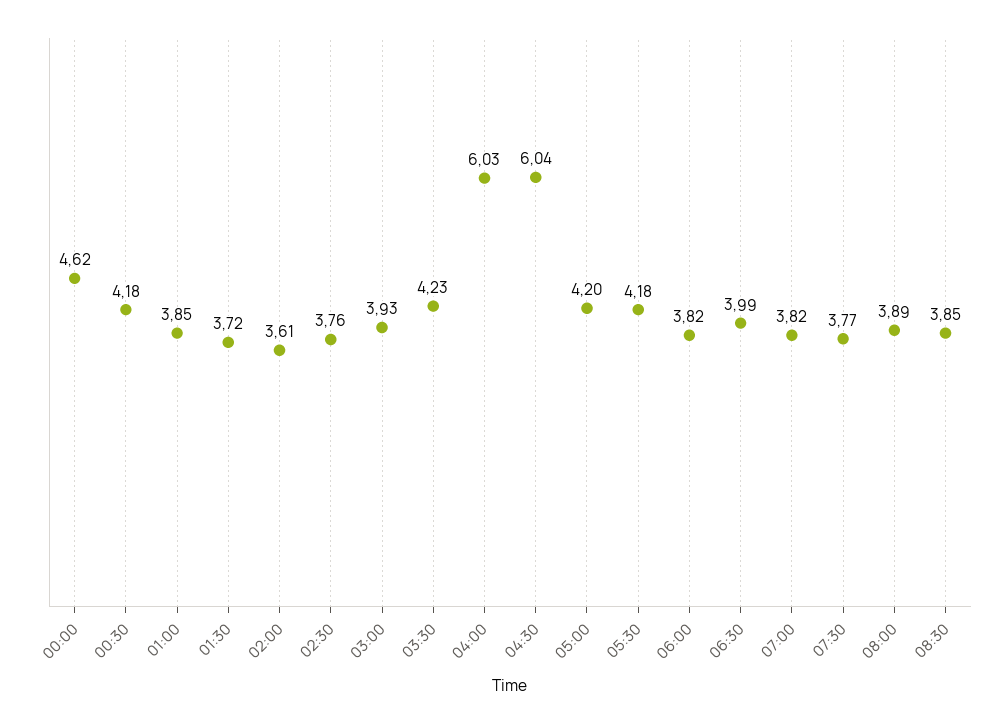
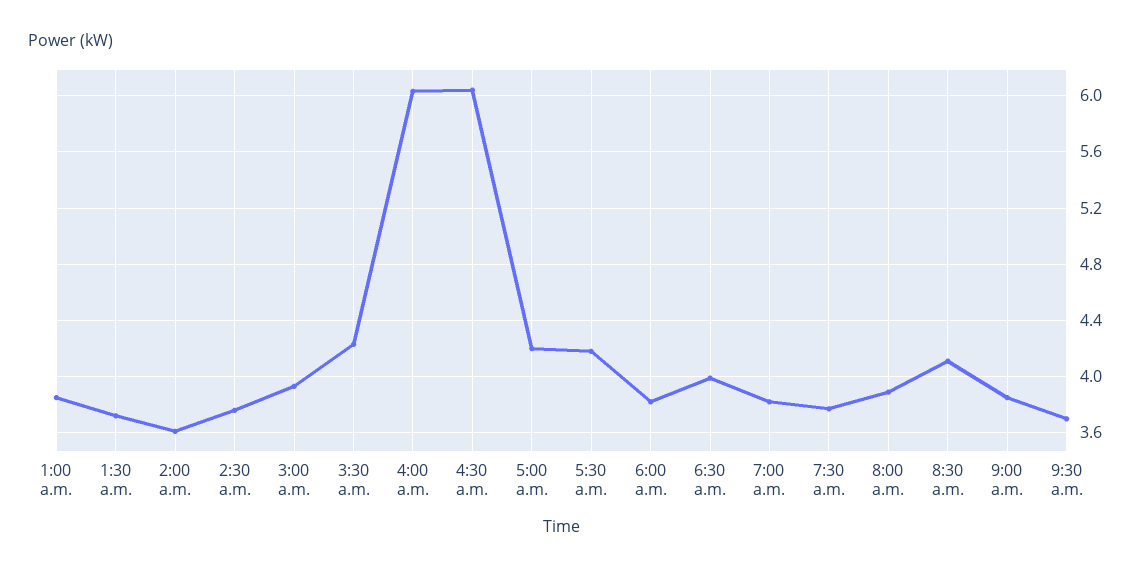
00:00: 4.62 -> none
00:30: 4.18 -> none
08:30: 3.85 -> 4.1
9:00 a.m.: none -> 3.85
9:30 a.m.: none -> 3.7

